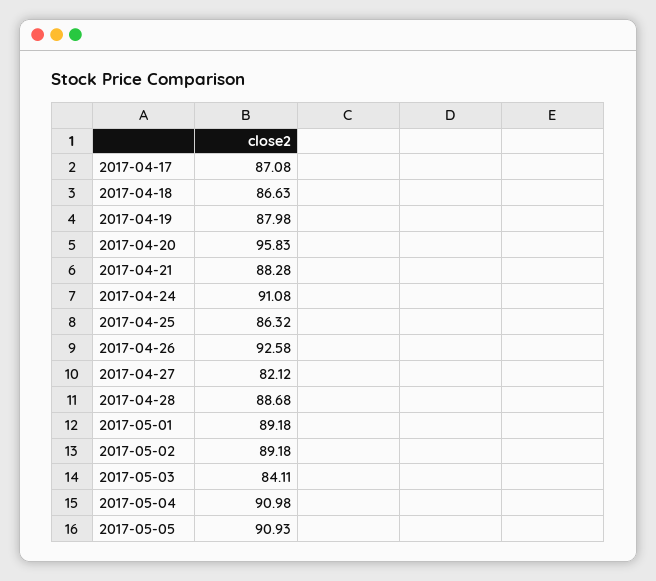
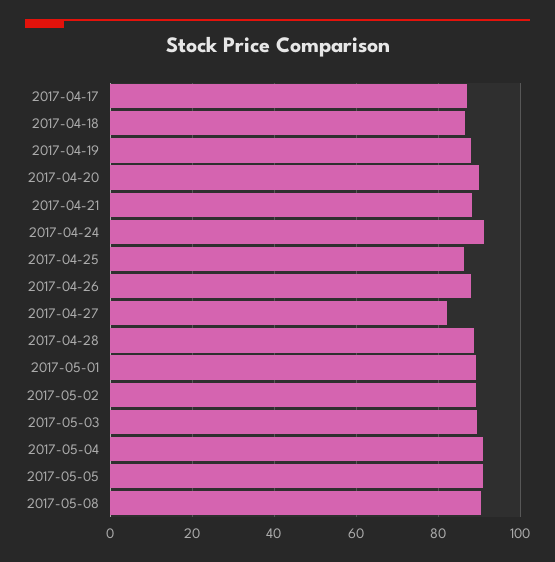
2017-04-20: 95.83 -> 90
2017-04-26: 92.58 -> 88
2017-05-03: 84.11 -> 90
2017-05-08: none -> 90

